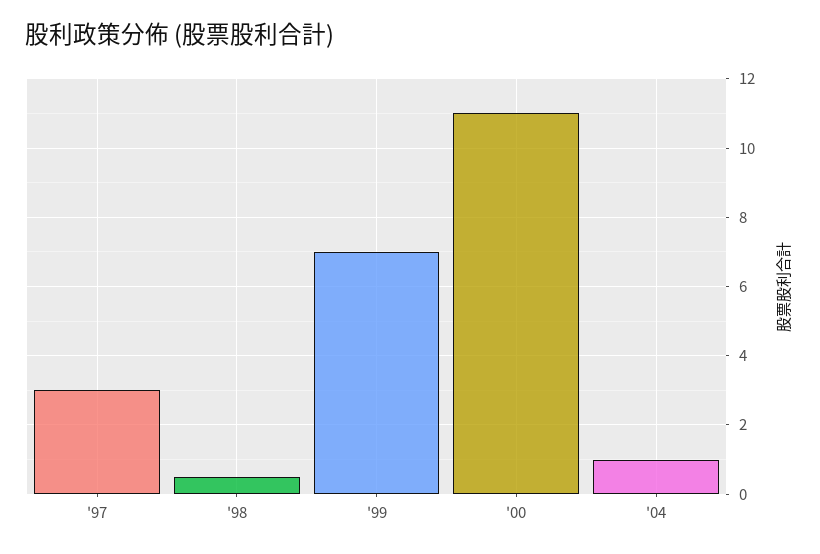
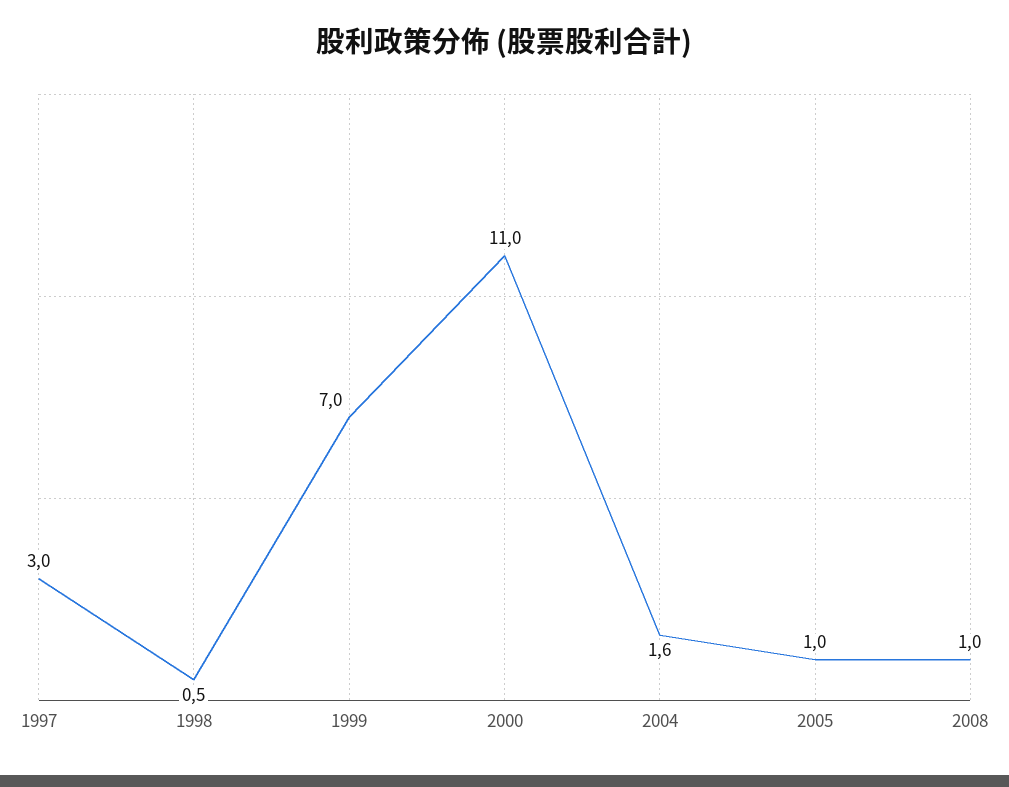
'04: 1 -> 1.6
2005: none -> 1
2008: none -> 1

